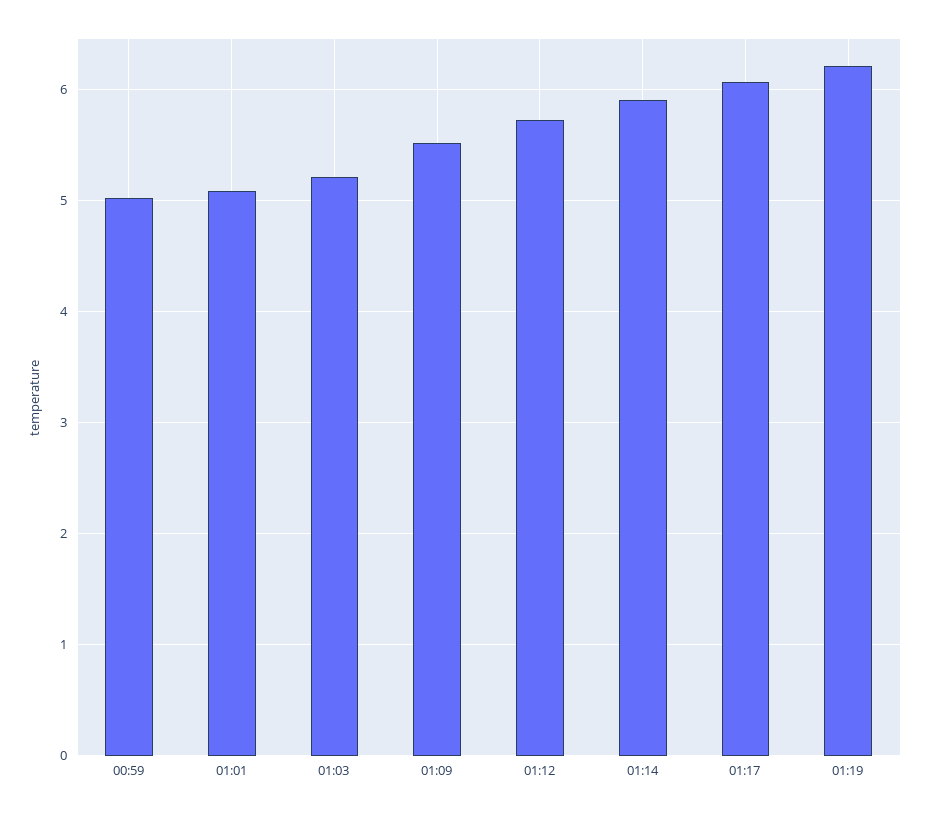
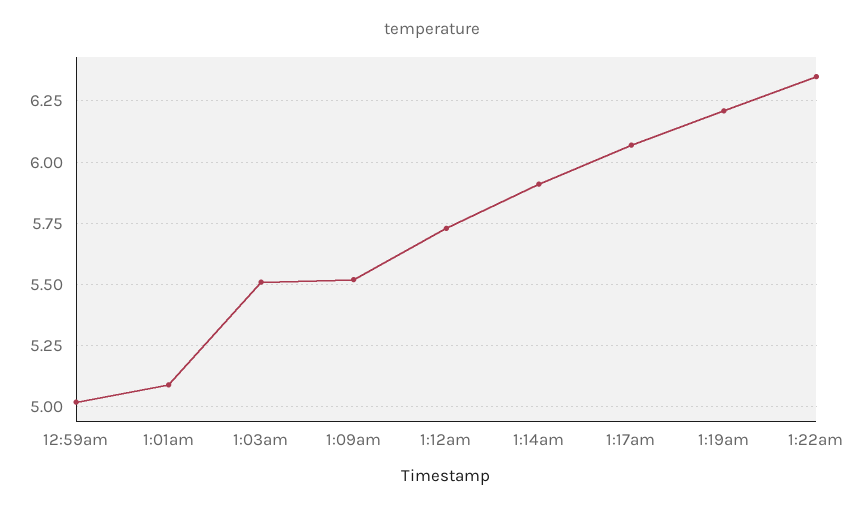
01:03: 5.2 -> 5.5
1:22am: none -> 6.35

